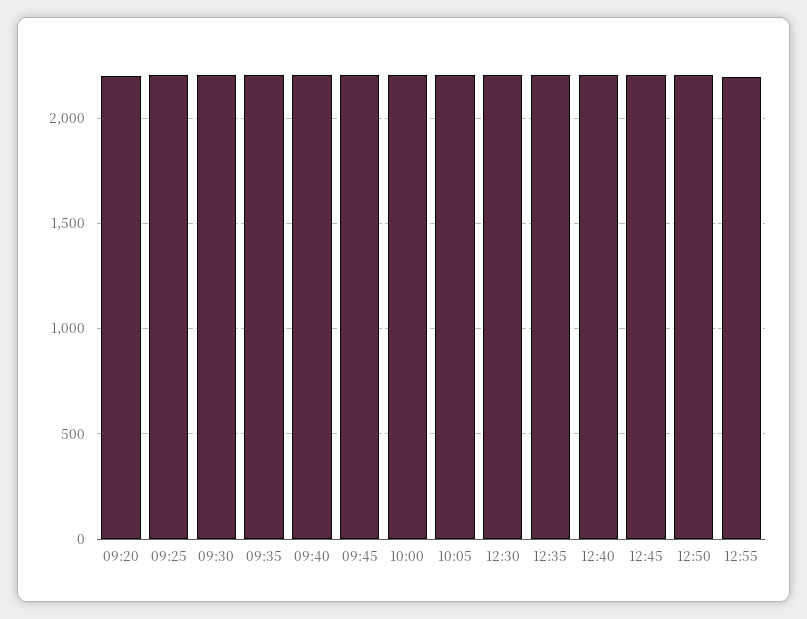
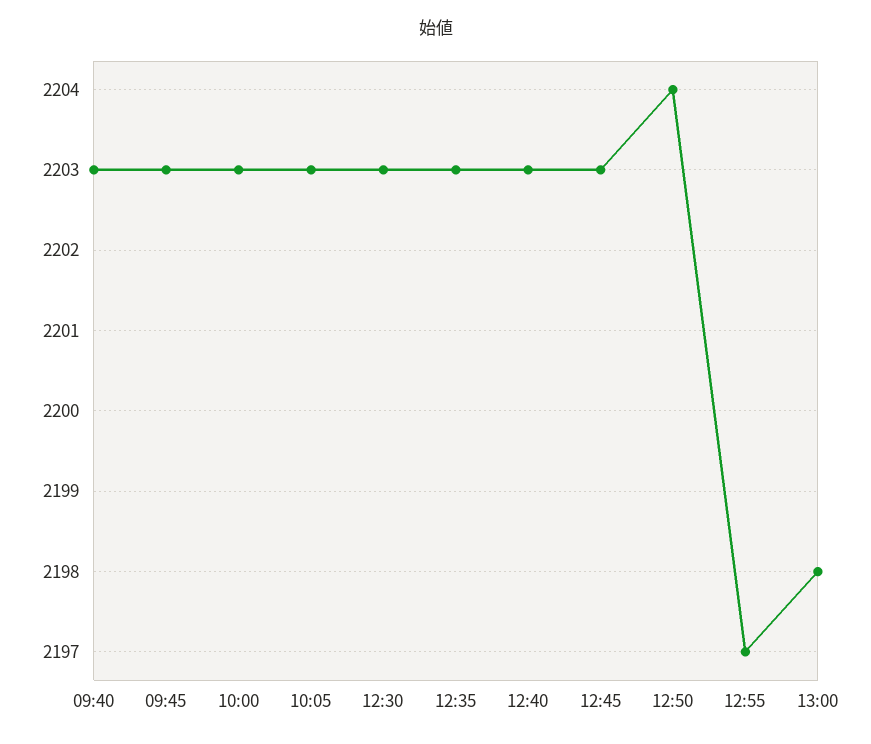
09:20: 2200 -> none
09:25: 2200 -> none
09:30: 2200 -> none
09:35: 2200 -> none
13:00: none -> 2198

